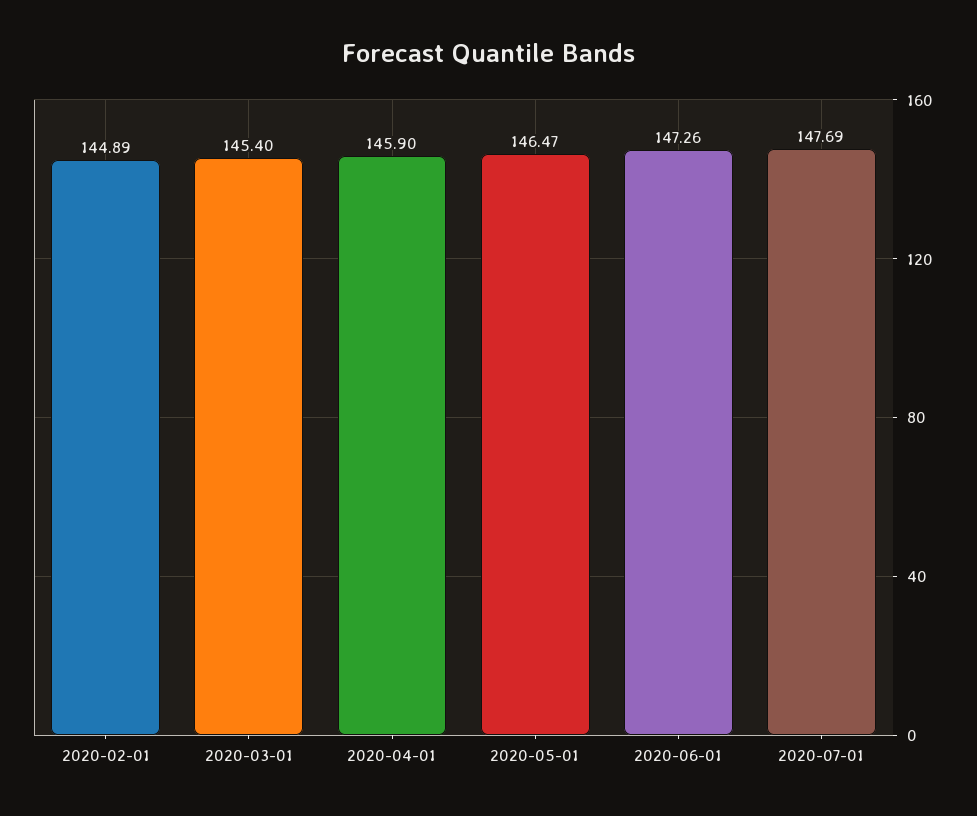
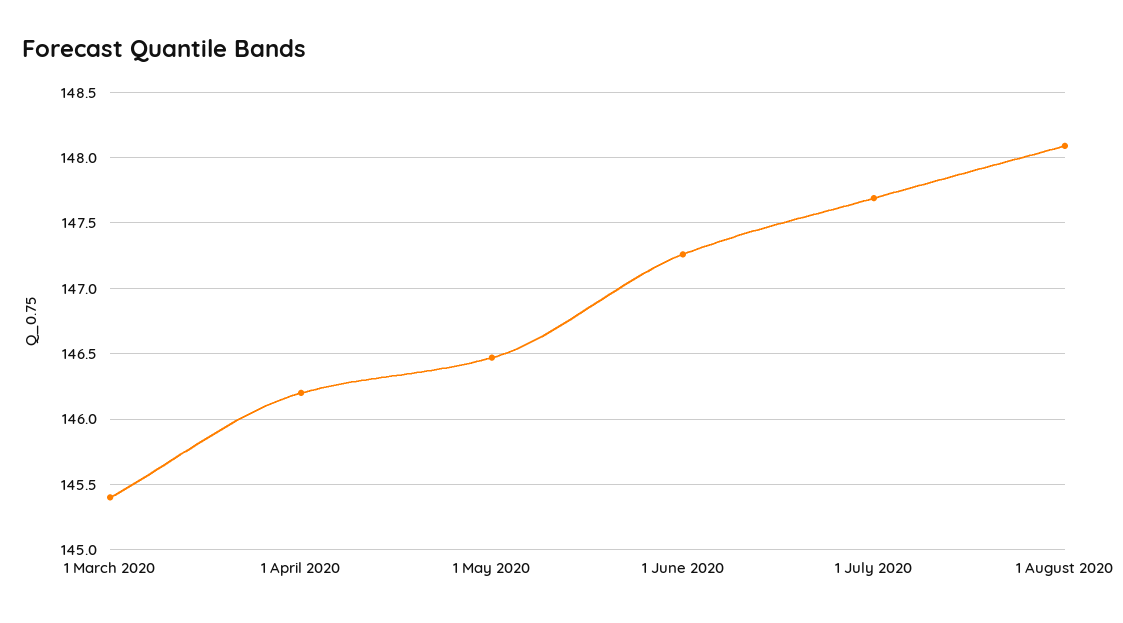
2020-02-01: 144.89 -> none
2020-04-01: 145.9 -> 146.2
1 August 2020: none -> 148.1

